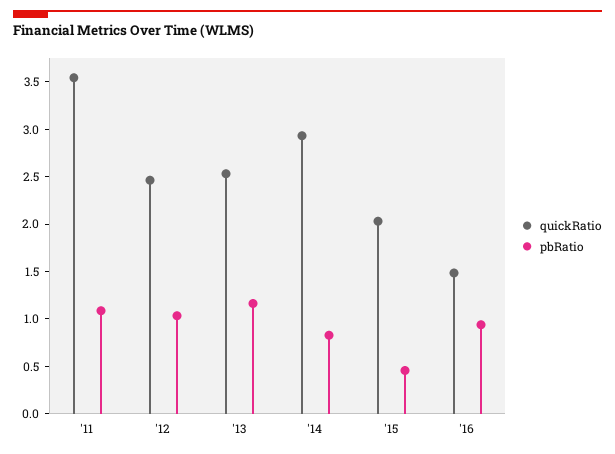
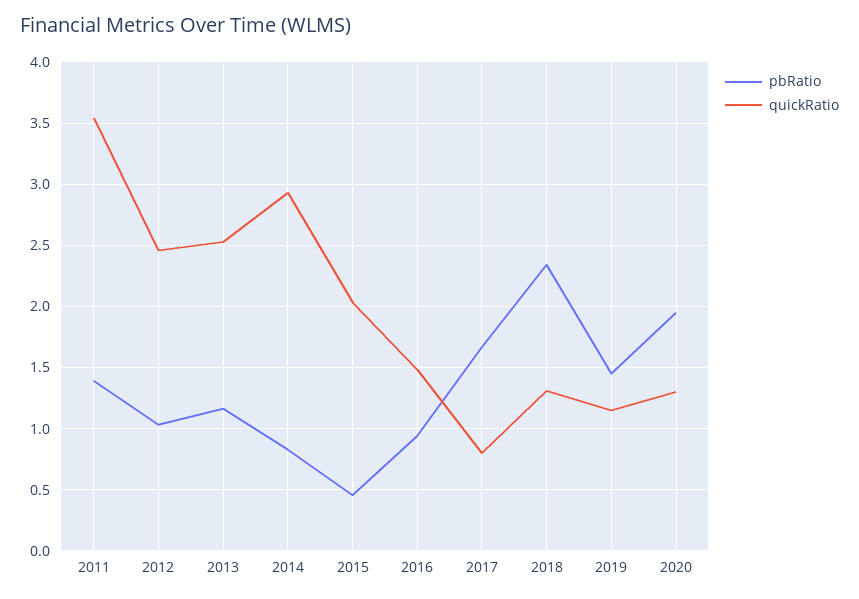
pbRatio, '11: 1.1 -> 1.4
pbRatio, 2017: none -> 1.65
quickRatio, 2017: none -> 0.8
pbRatio, 2018: none -> 2.35
quickRatio, 2018: none -> 1.3
pbRatio, 2019: none -> 1.45
quickRatio, 2019: none -> 1.15
pbRatio, 2020: none -> 1.95
quickRatio, 2020: none -> 1.3

